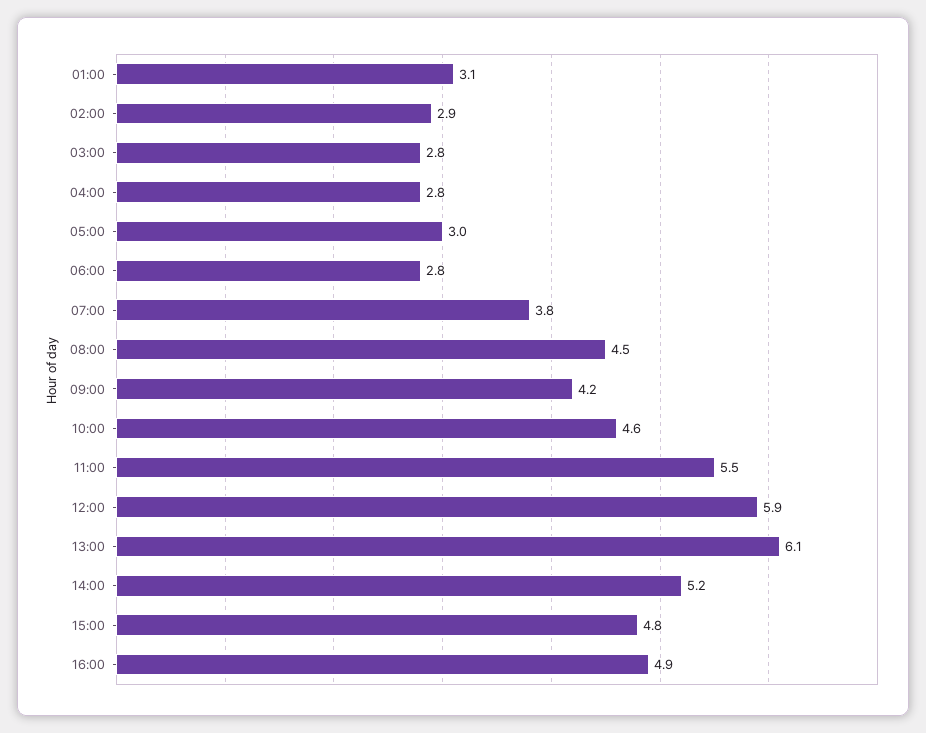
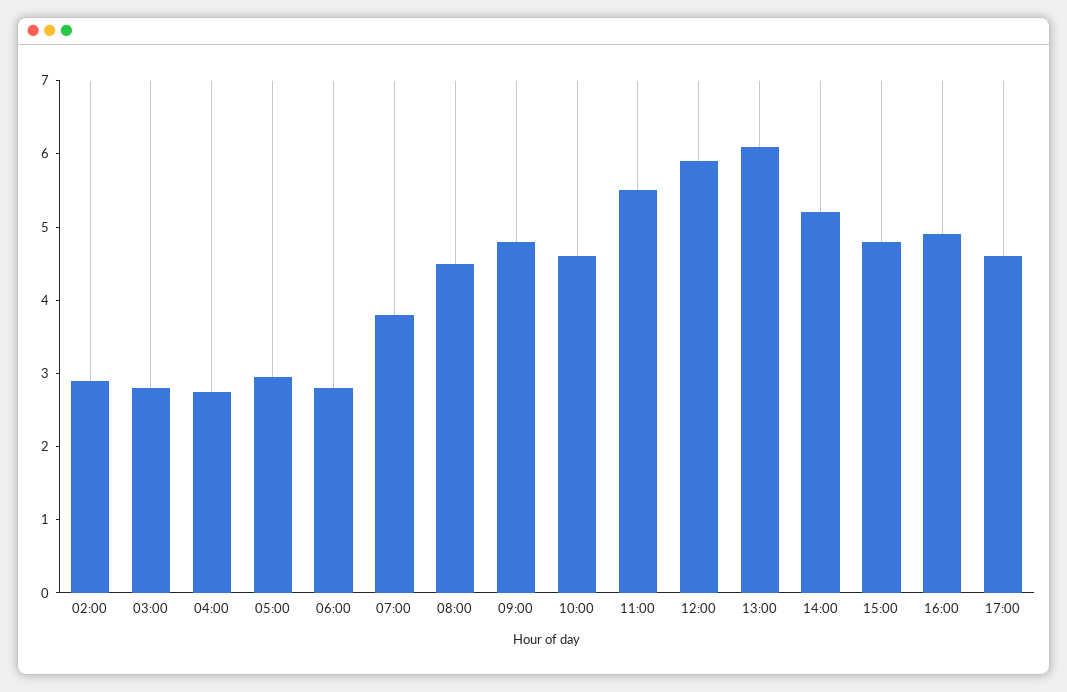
01:00: 3.1 -> none
09:00: 4.2 -> 4.8
17:00: none -> 4.6

